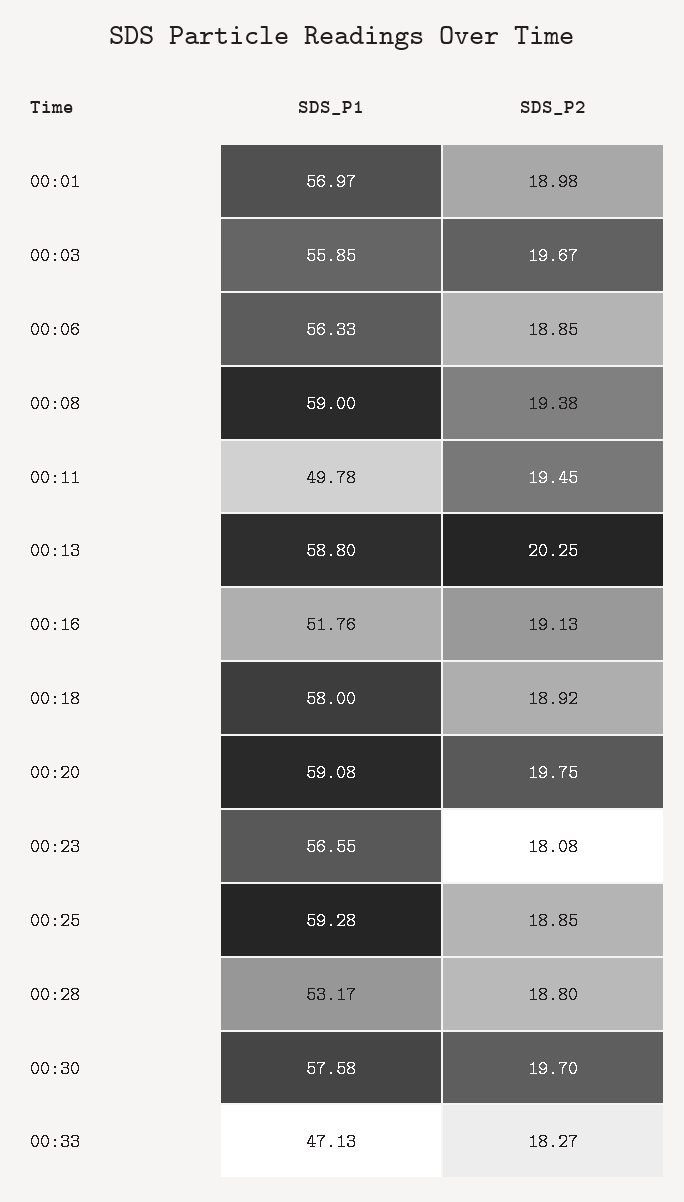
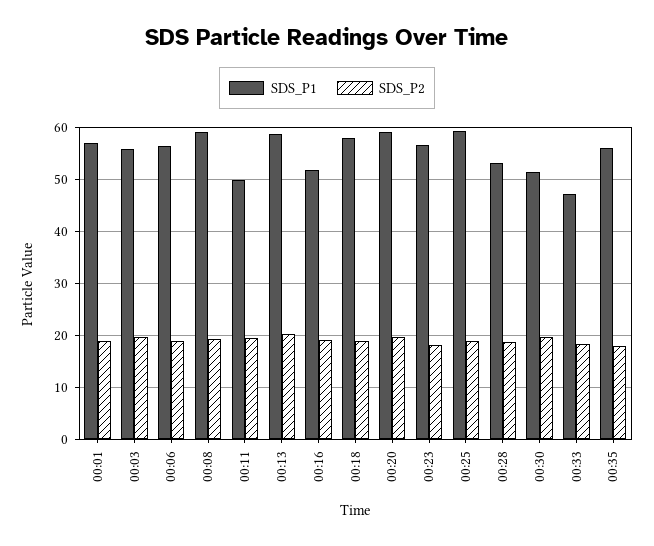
SDS_P1, 00:30: 57.58 -> 52
SDS_P1, 00:35: none -> 56
SDS_P2, 00:35: none -> 18

